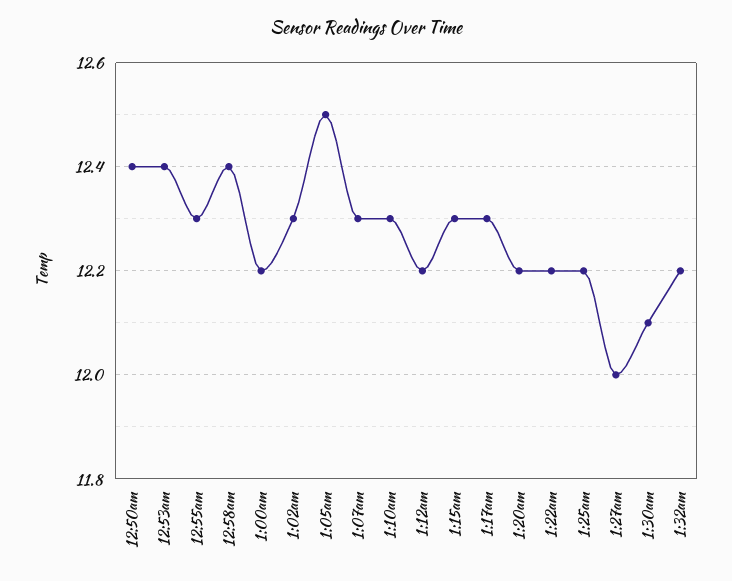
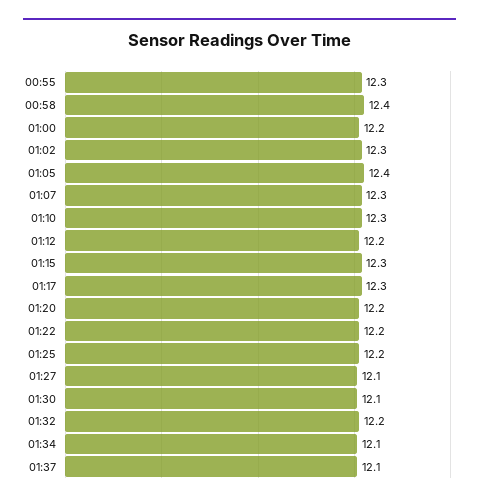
12:50am: 12.4 -> none
12:53am: 12.4 -> none
1:05am: 12.5 -> 12.4
1:27am: 12 -> 12.1
01:34: none -> 12.1
01:37: none -> 12.1

